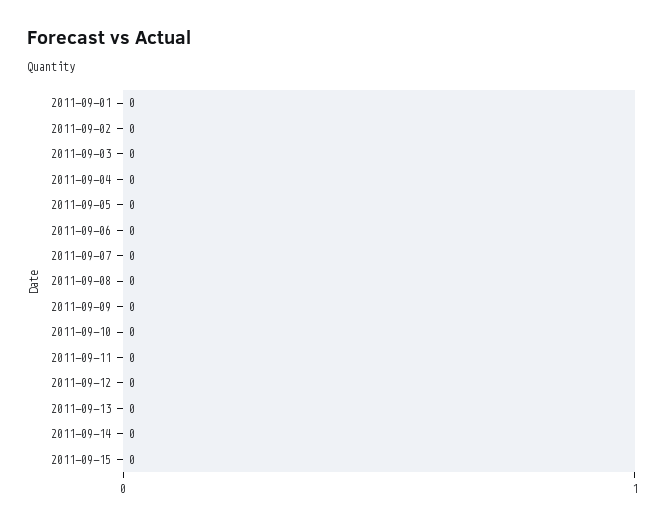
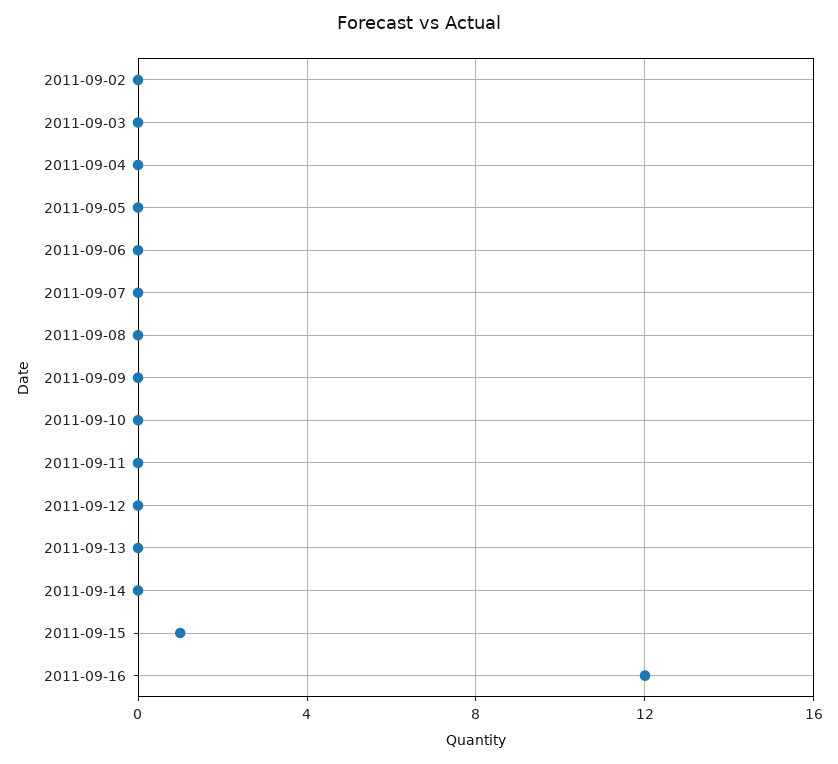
2011-09-01: 0 -> none
2011-09-15: 0 -> 1
2011-09-16: none -> 12

